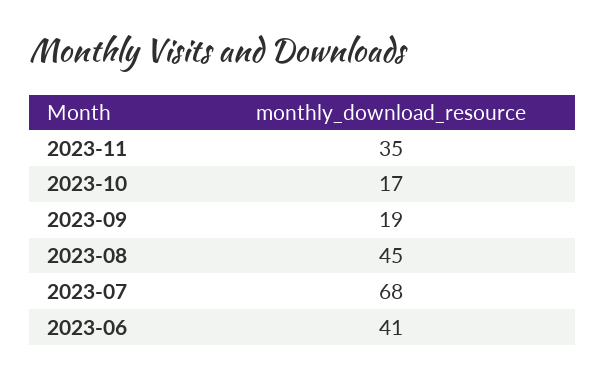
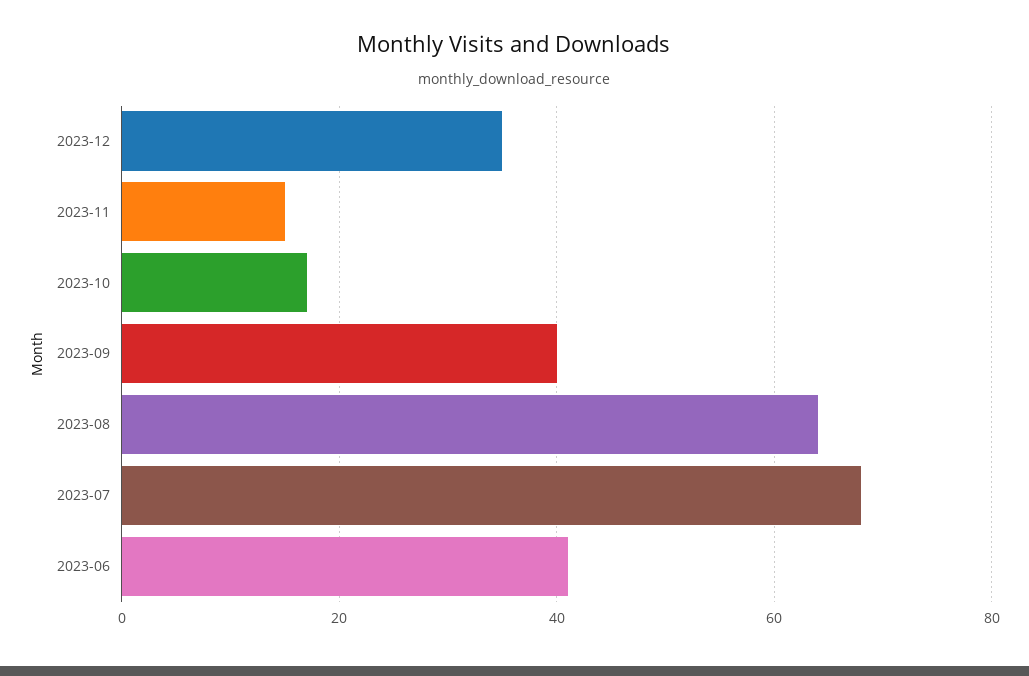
2023-11: 35 -> 15
2023-09: 19 -> 40
2023-08: 45 -> 65
2023-12: none -> 35

